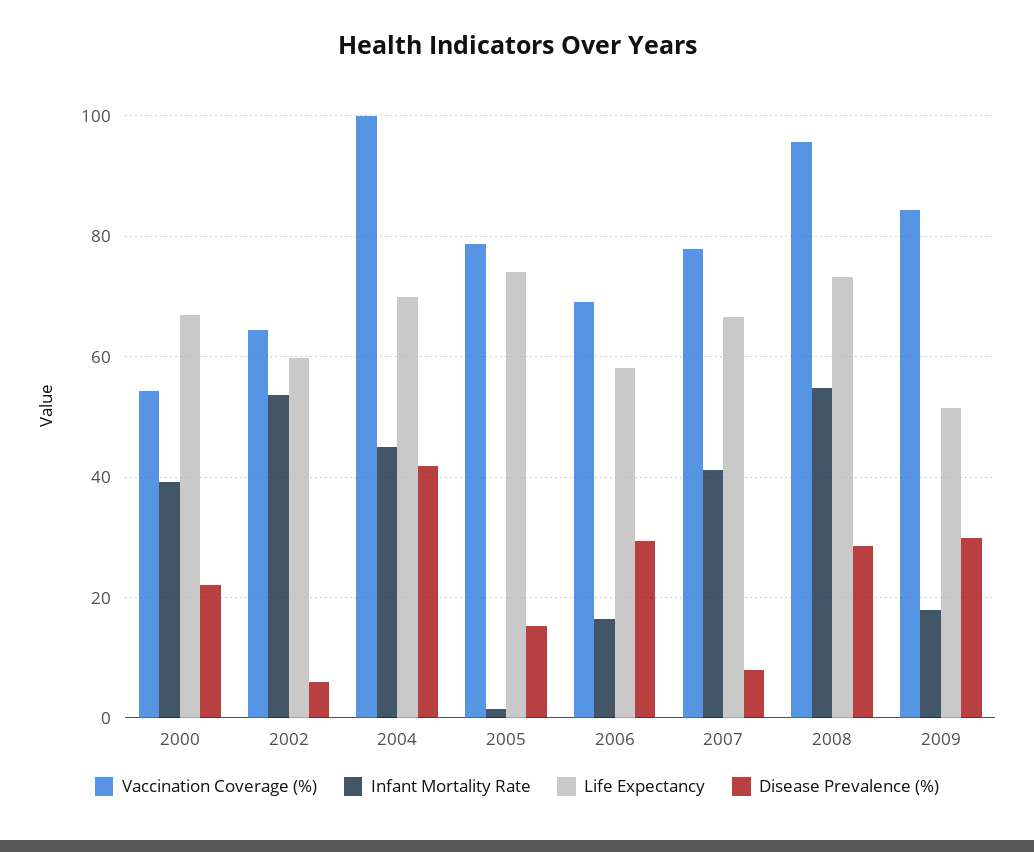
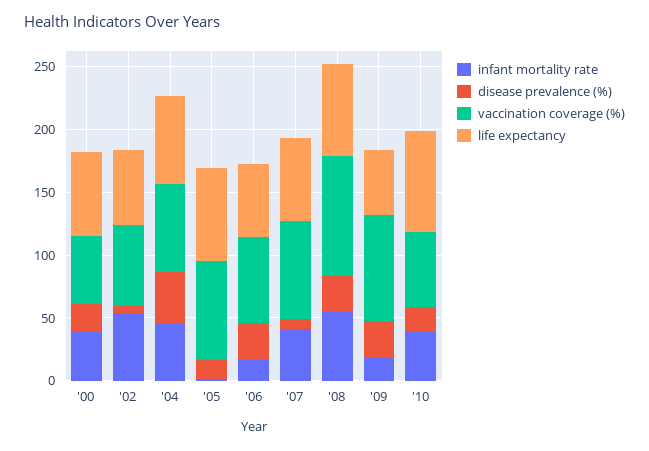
Vaccination Coverage (%), 2004: 100 -> 70
Infant Mortality Rate, '10: none -> 40
Disease Prevalence (%), '10: none -> 20
Vaccination Coverage (%), '10: none -> 60
Life Expectancy, '10: none -> 80

